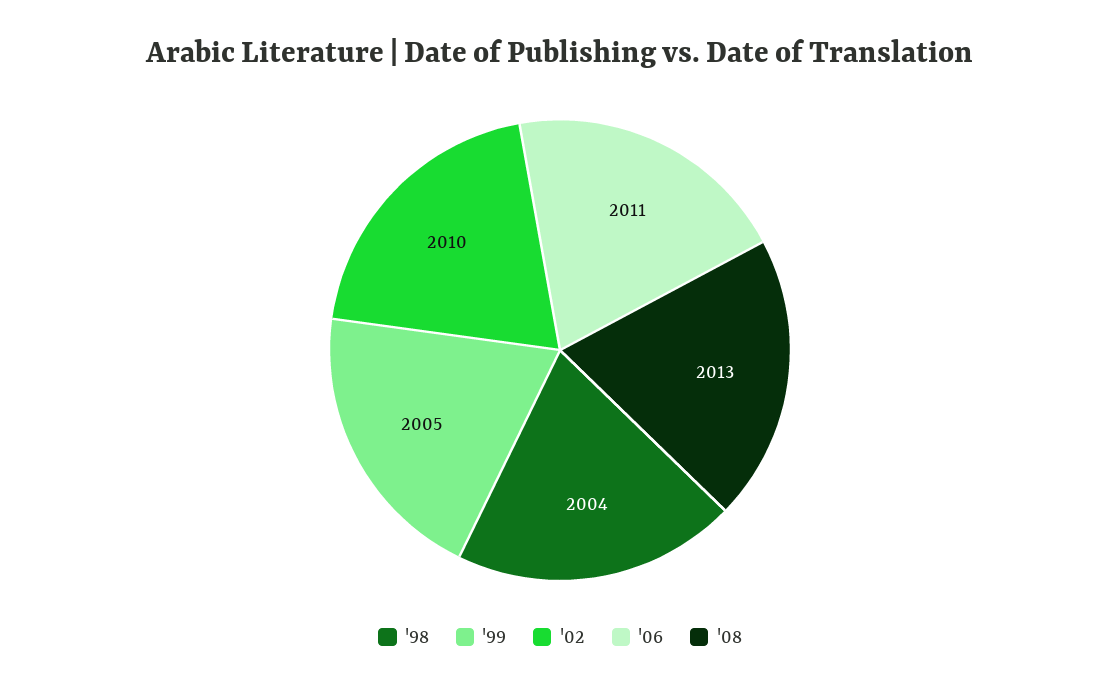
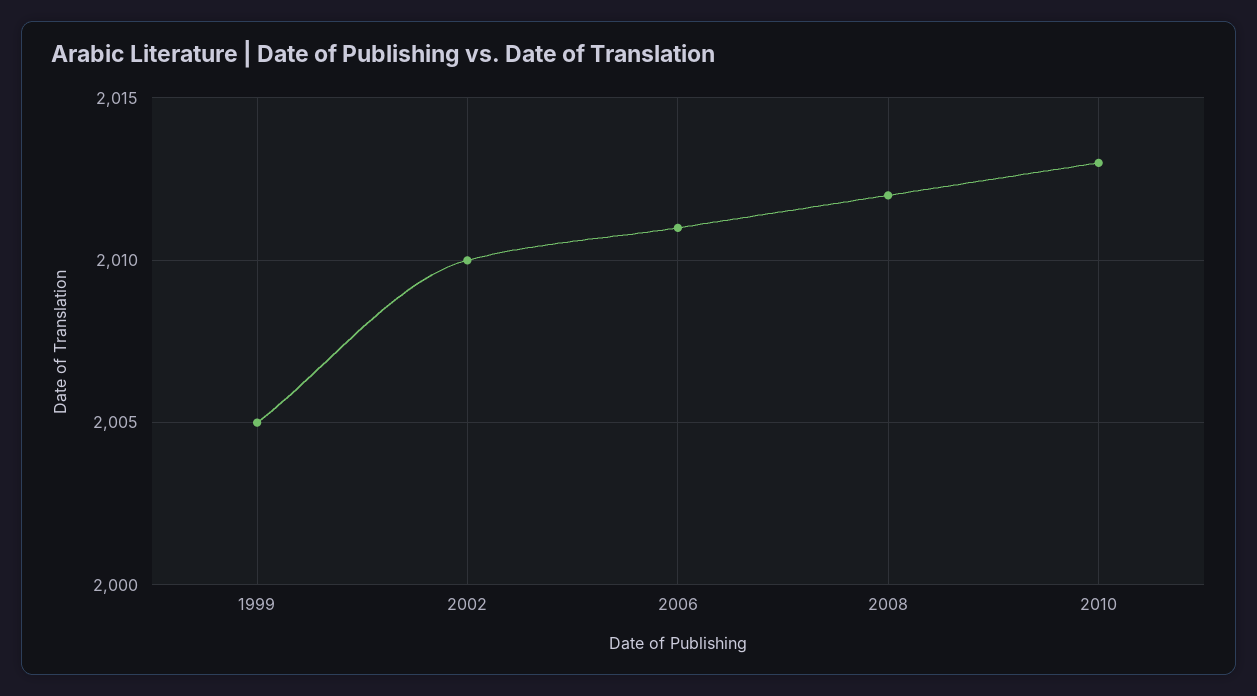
'98: 2004 -> none
'08: 2013 -> 2012
2010: none -> 2013

